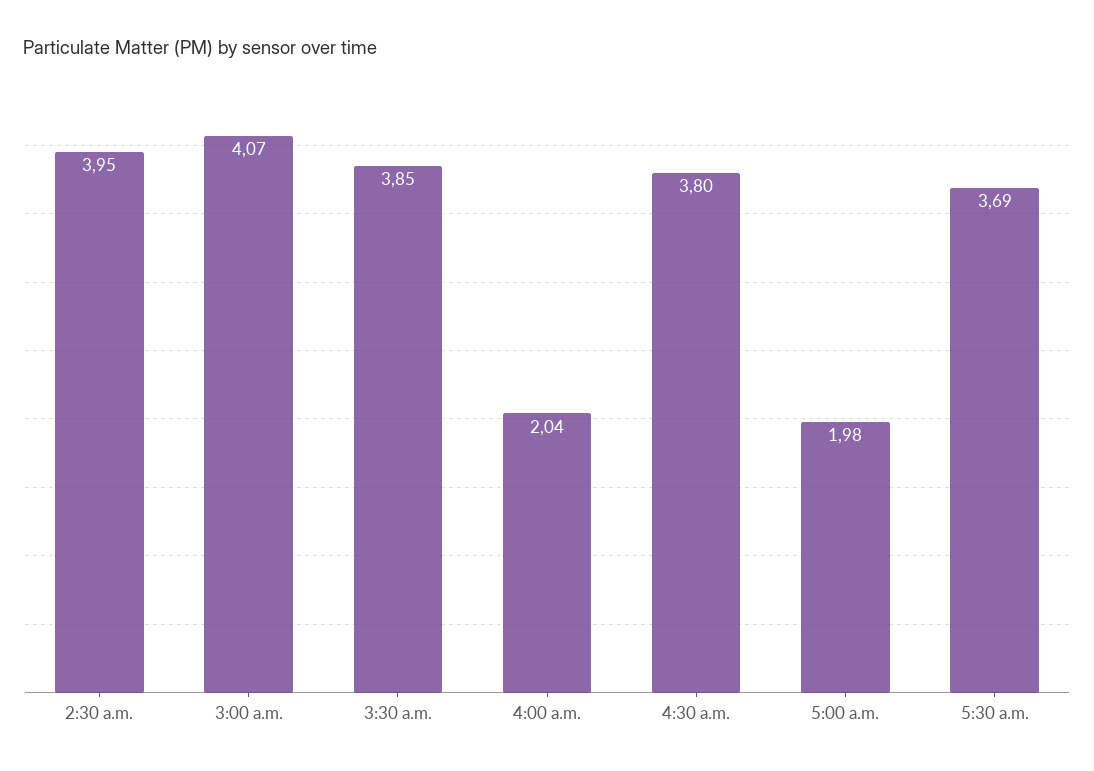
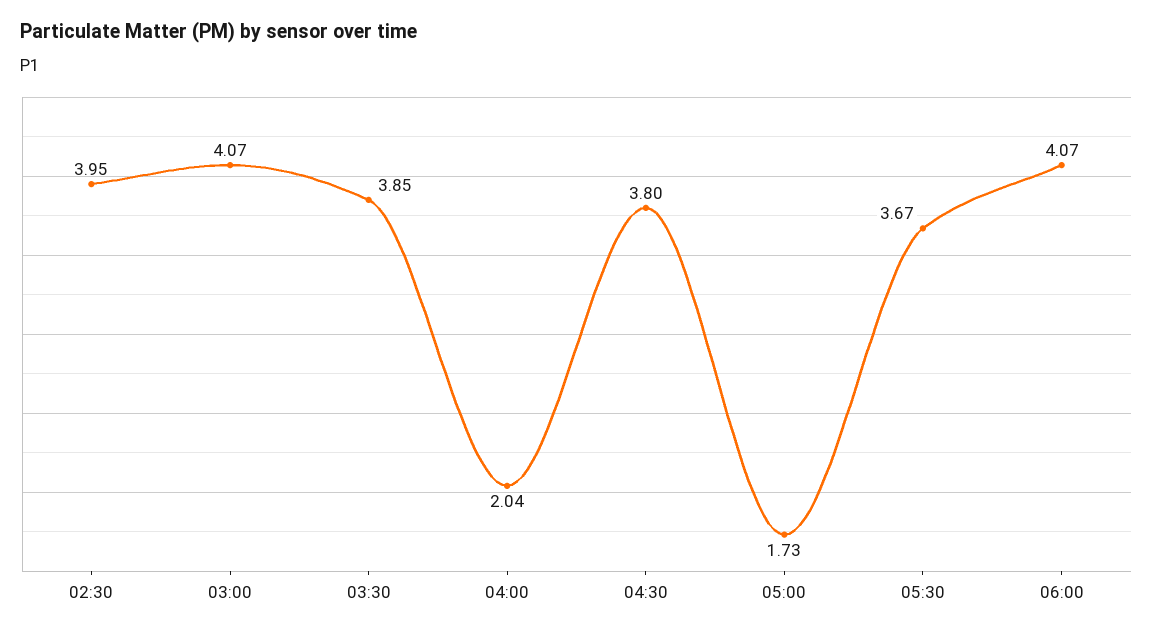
5:00 a.m.: 1.98 -> 1.73
5:30 a.m.: 3.69 -> 3.67
06:00: none -> 4.07

